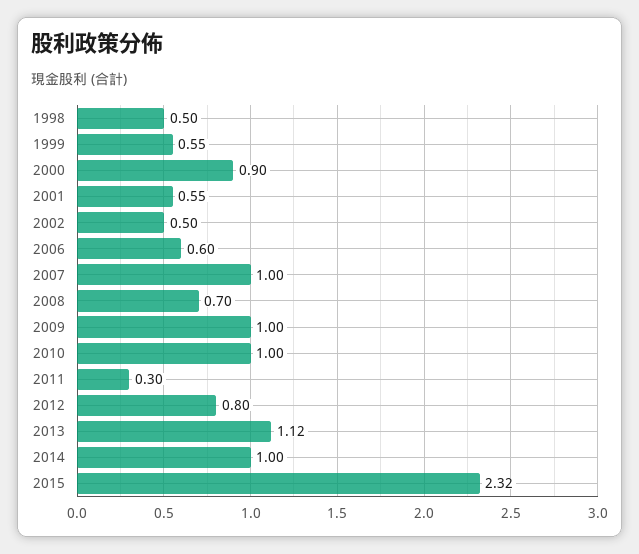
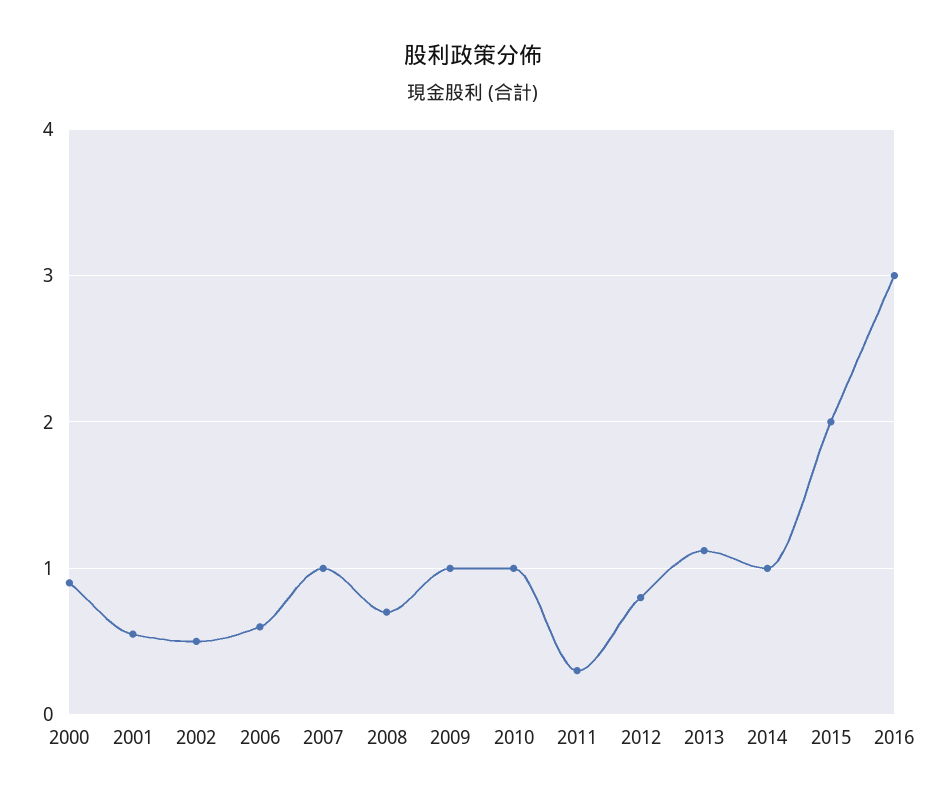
1998: 0.5 -> none
1999: 0.55 -> none
2015: 2.32 -> 2
2016: none -> 3

